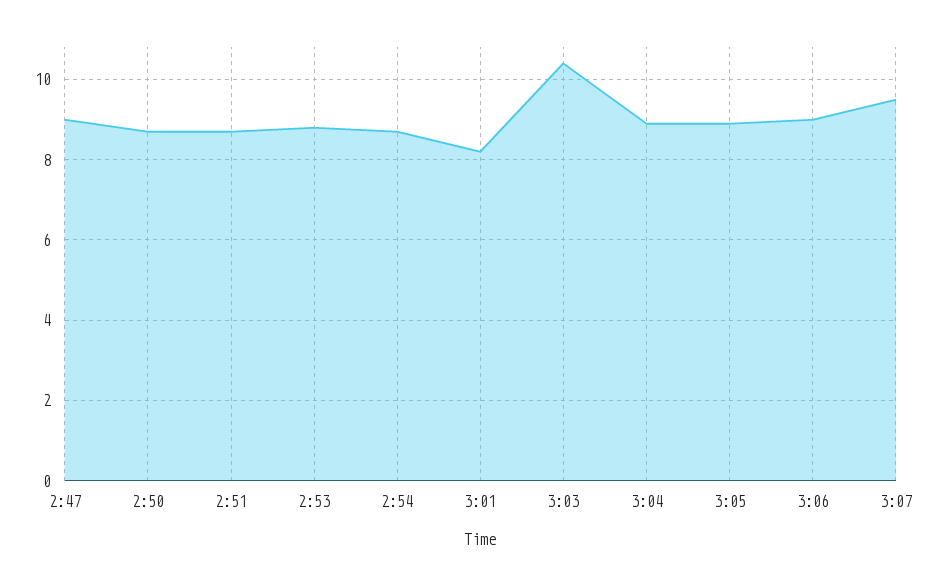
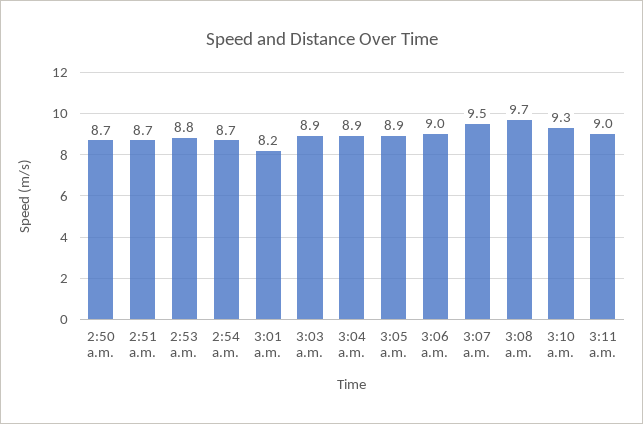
2:47: 9 -> none
3:03: 10.5 -> 8.9
3:08 a.m.: none -> 9.7
3:10 a.m.: none -> 9.3
3:11 a.m.: none -> 9

